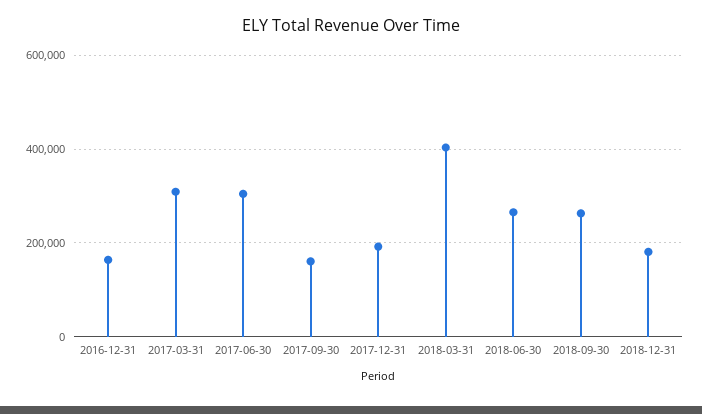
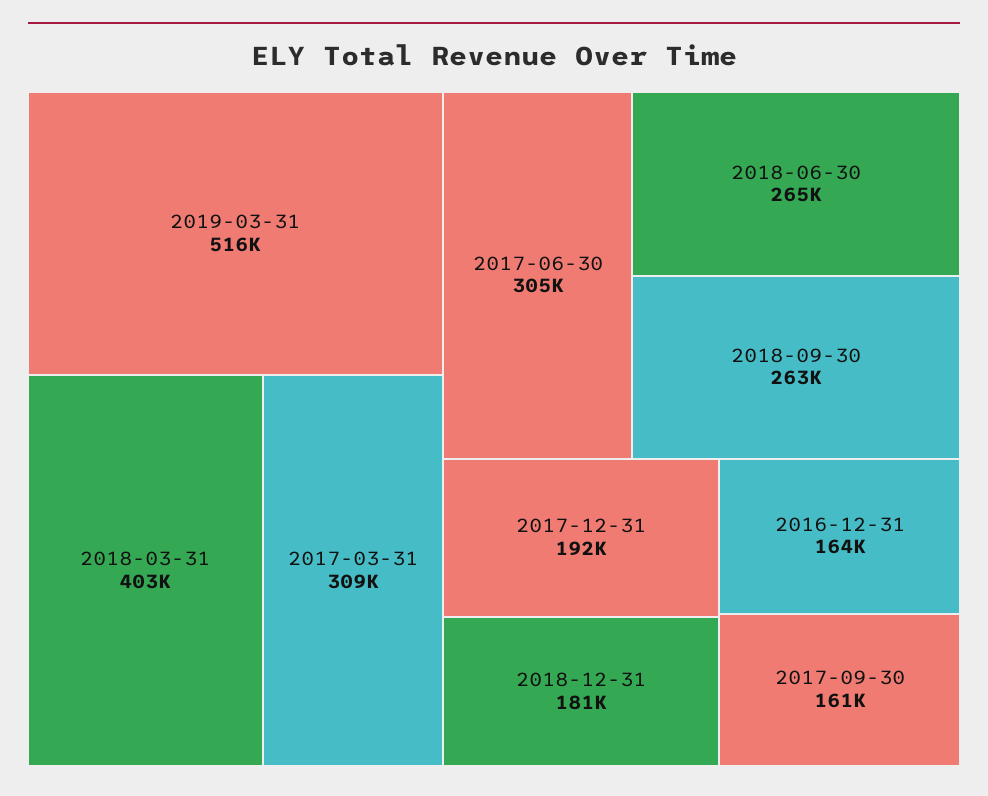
2019-03-31: none -> 516000

